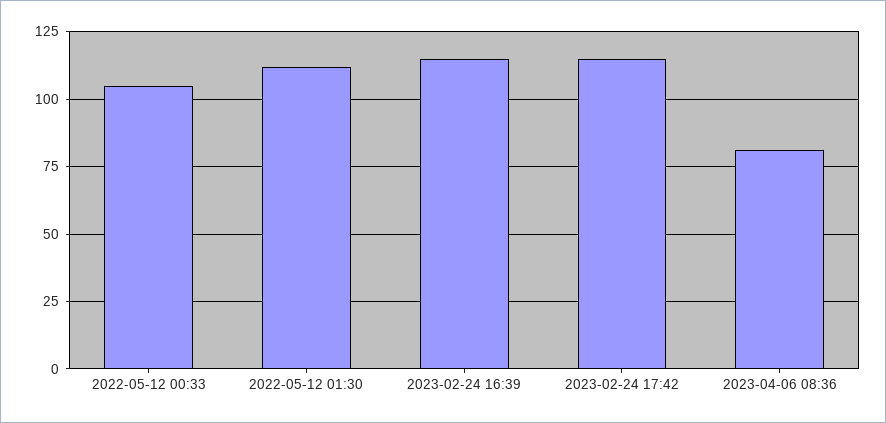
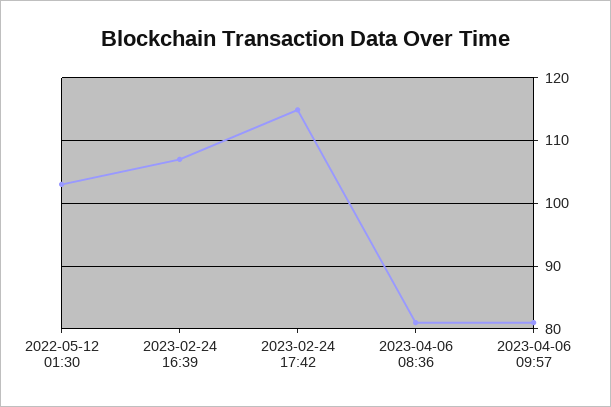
2022-05-12 00:33: 105 -> none
2022-05-12 01:30: 112.5 -> 103
2023-02-24 16:39: 115 -> 107
2023-04-06 09:57: none -> 81

